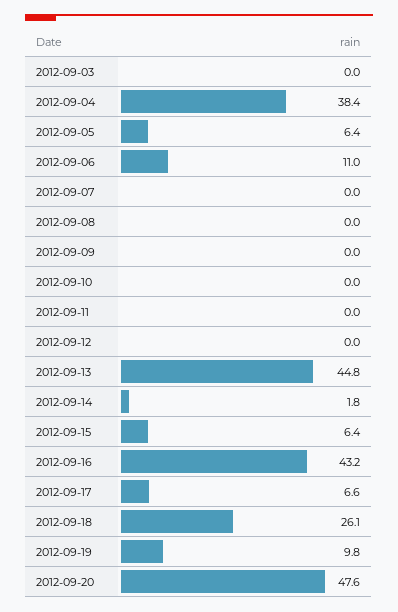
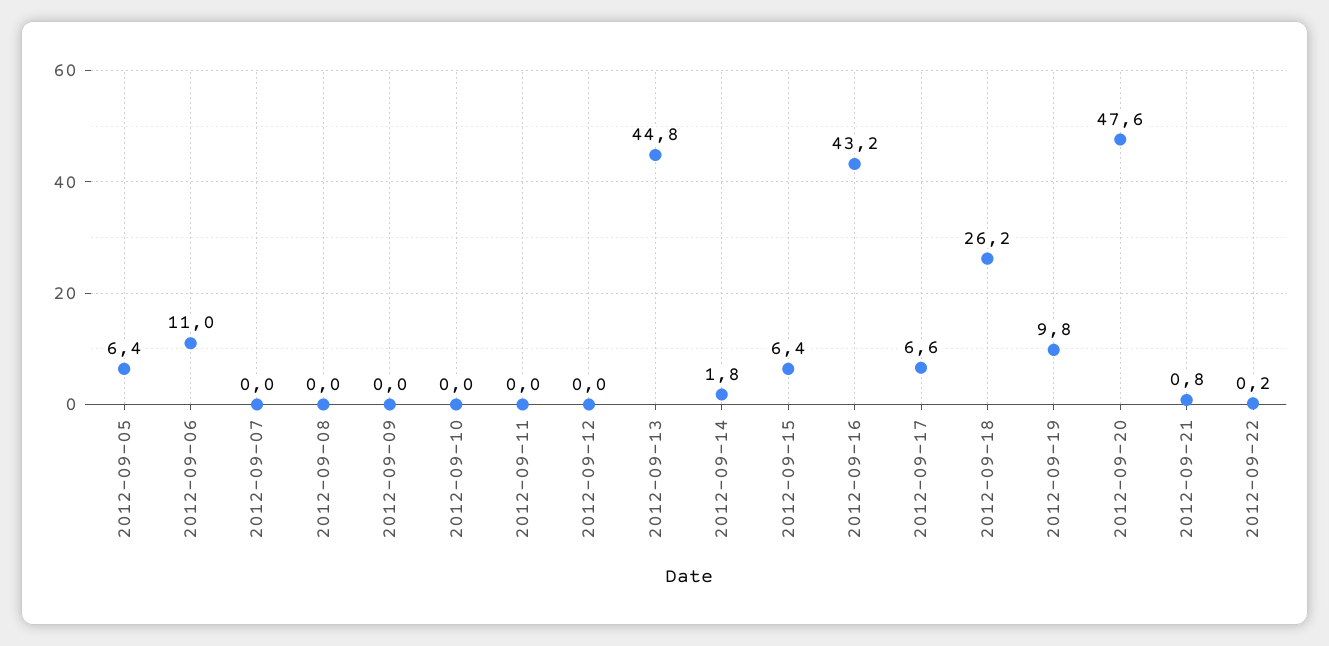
2012-09-03: 0 -> none
2012-09-04: 38.4 -> none
2012-09-18: 26.1 -> 26.2
2012-09-21: none -> 0.8
2012-09-22: none -> 0.2

